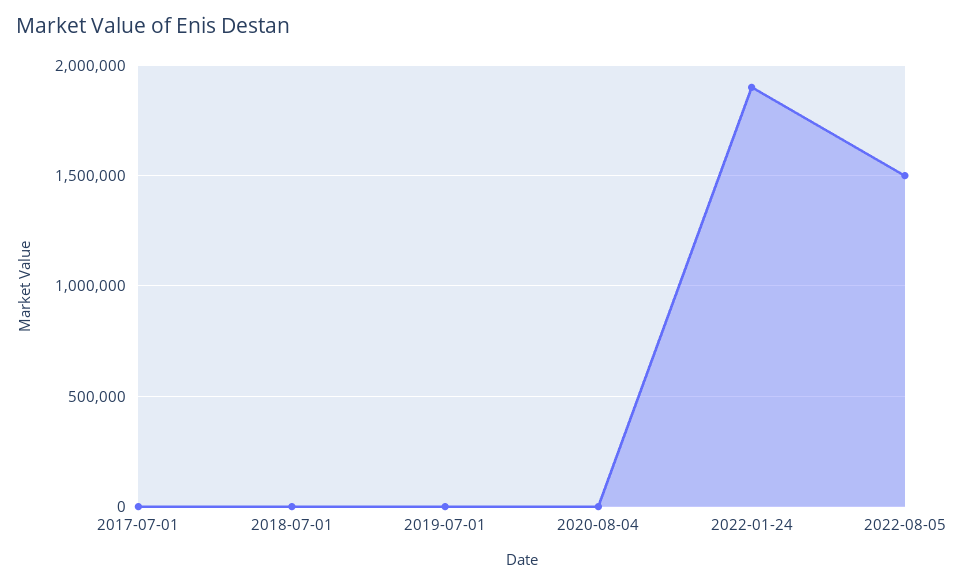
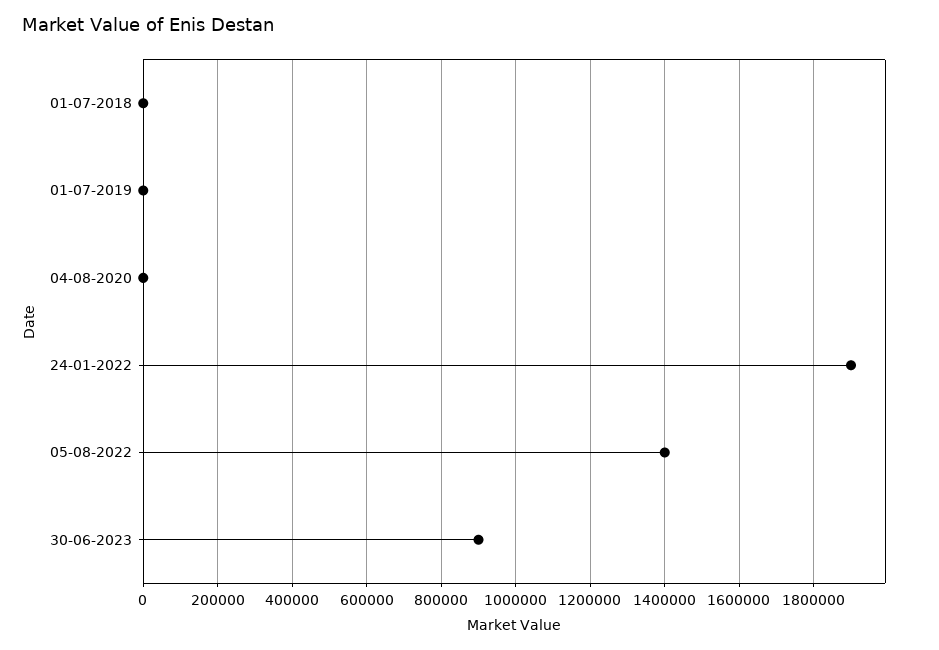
2017-07-01: 0 -> none
2022-08-05: 1500000 -> 1400000
30-06-2023: none -> 900000

